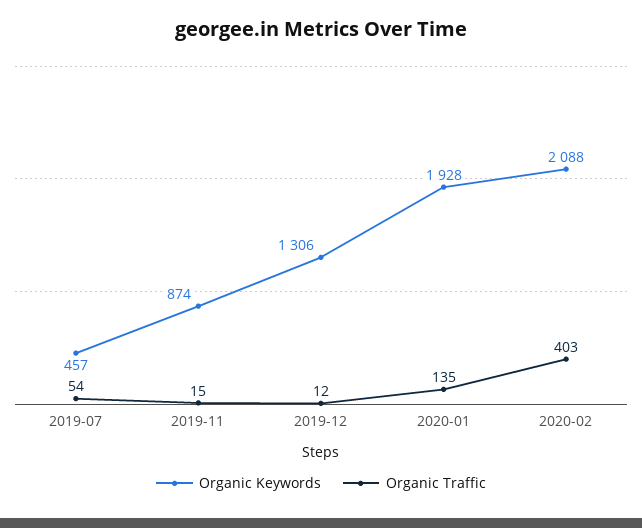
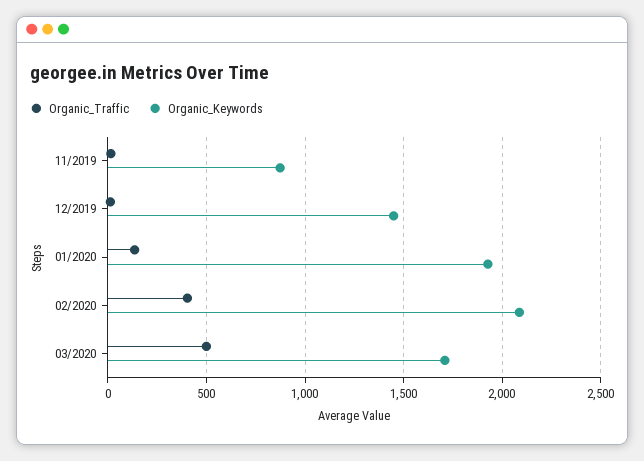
Organic Keywords, 2019-07: 457 -> none
Organic Traffic, 2019-07: 54 -> none
Organic Keywords, 2019-12: 1306 -> 1450
Organic Traffic, 03/2020: none -> 500
Organic Keywords, 03/2020: none -> 1700

